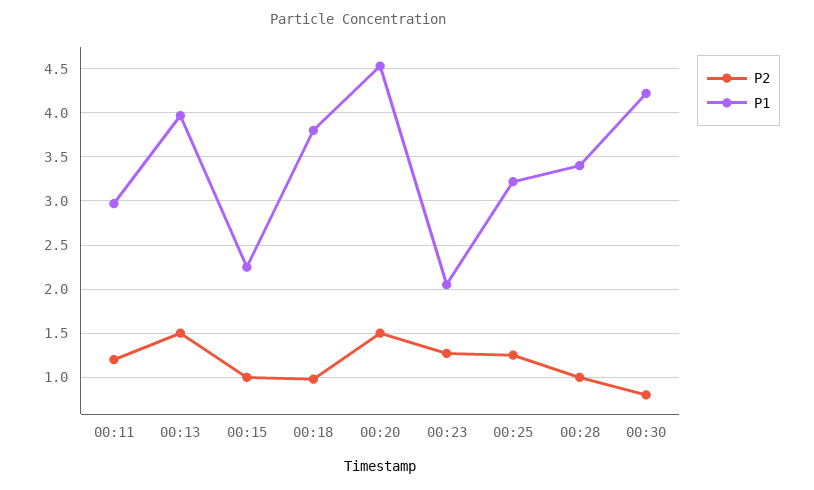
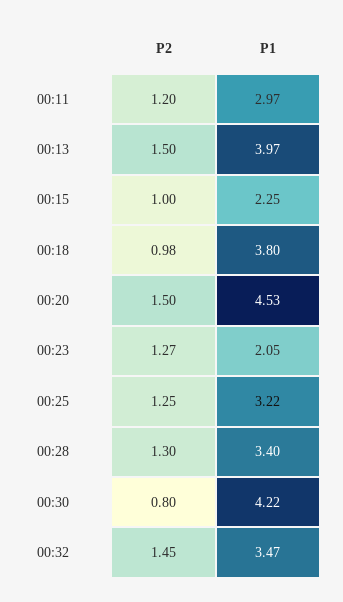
P2, 00:28: 1 -> 1.3
P2, 00:32: none -> 1.45
P1, 00:32: none -> 3.47

